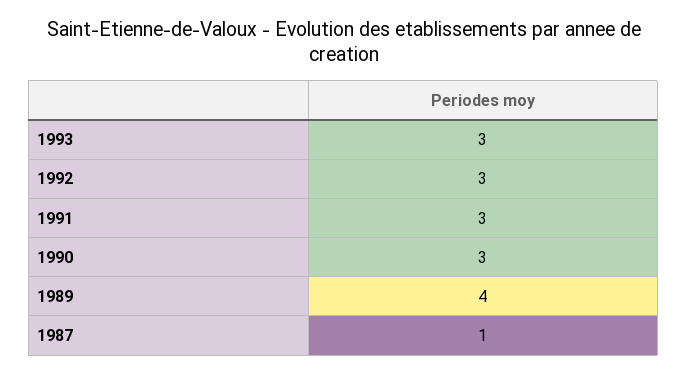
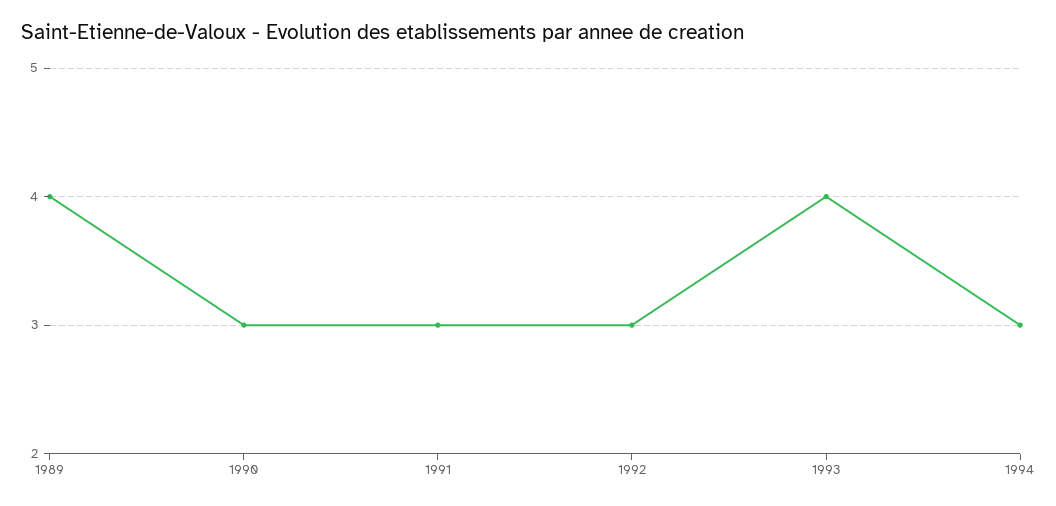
1993: 3 -> 4
1987: 1 -> none
1994: none -> 3

